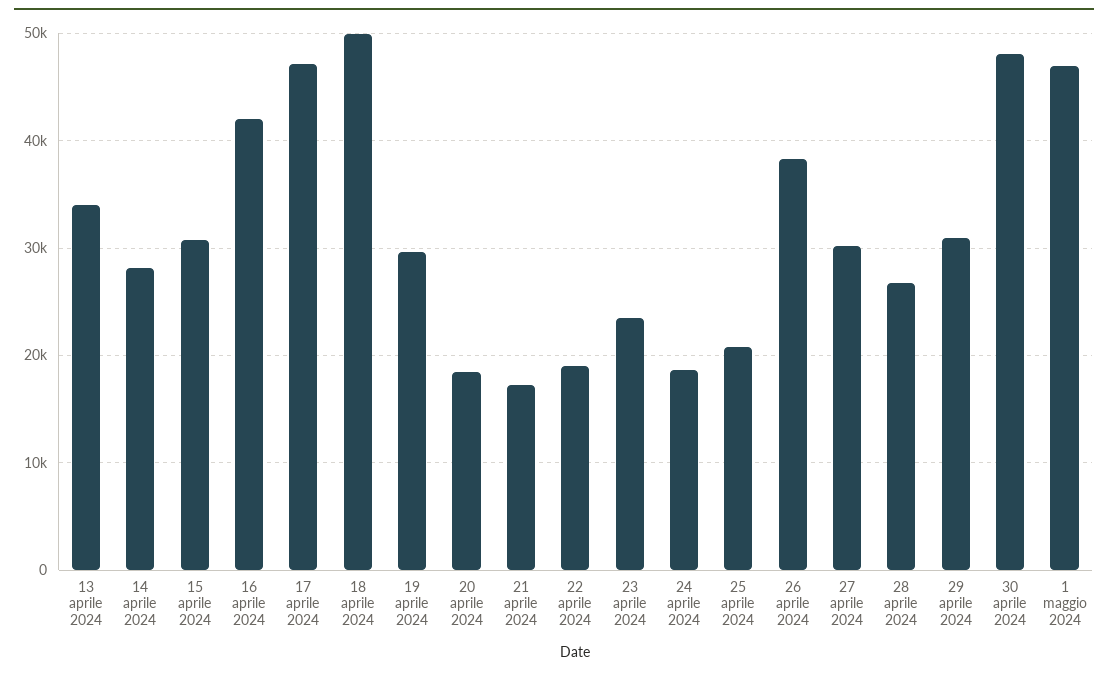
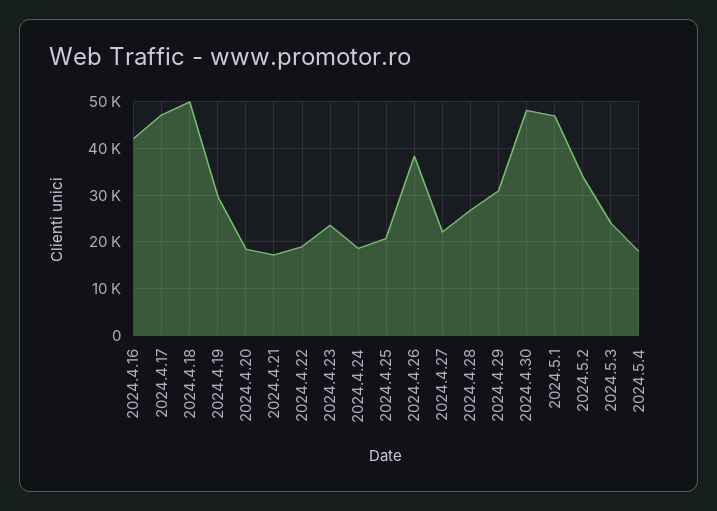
13 aprile 2024: 34000 -> none
14 aprile 2024: 28000 -> none
15 aprile 2024: 31000 -> none
27 aprile 2024: 30000 -> 22000
2024.5.2: none -> 34000
2024.5.3: none -> 24000
2024.5.4: none -> 18000

